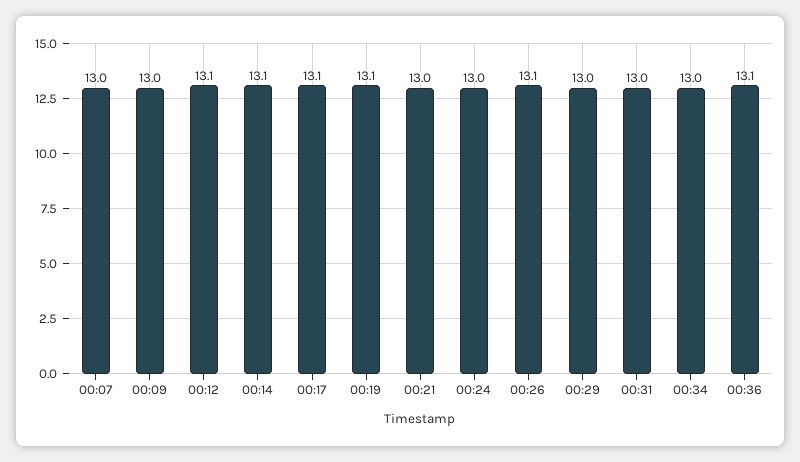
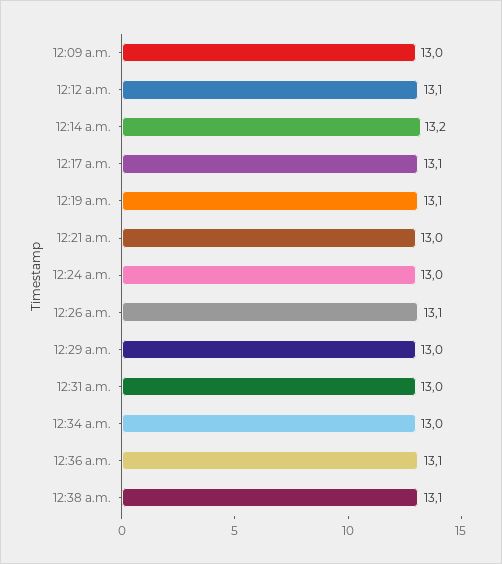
00:07: 13 -> none
00:14: 13.1 -> 13.2
12:38 a.m.: none -> 13.1

